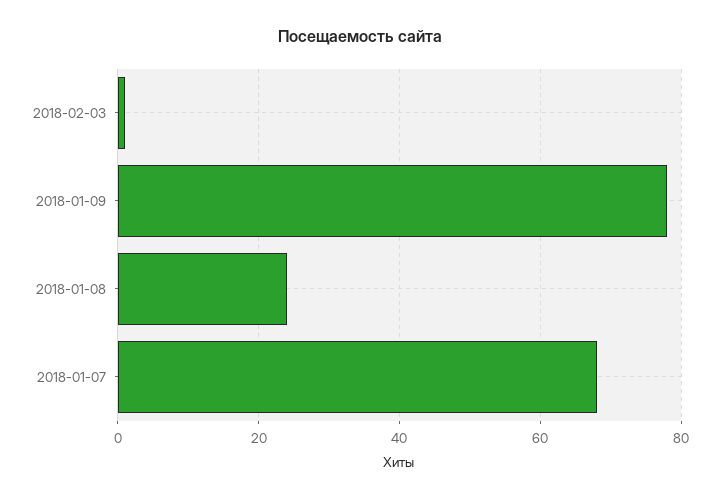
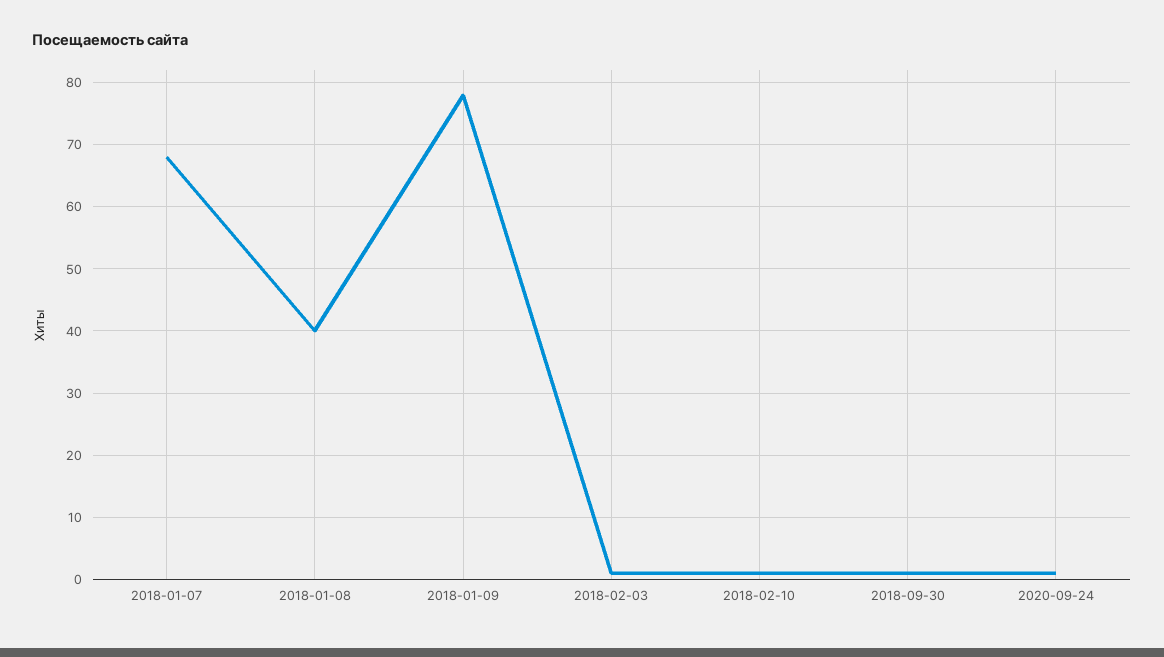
2018-01-08: 25 -> 40
2018-02-10: none -> 1
2018-09-30: none -> 1
2020-09-24: none -> 1

